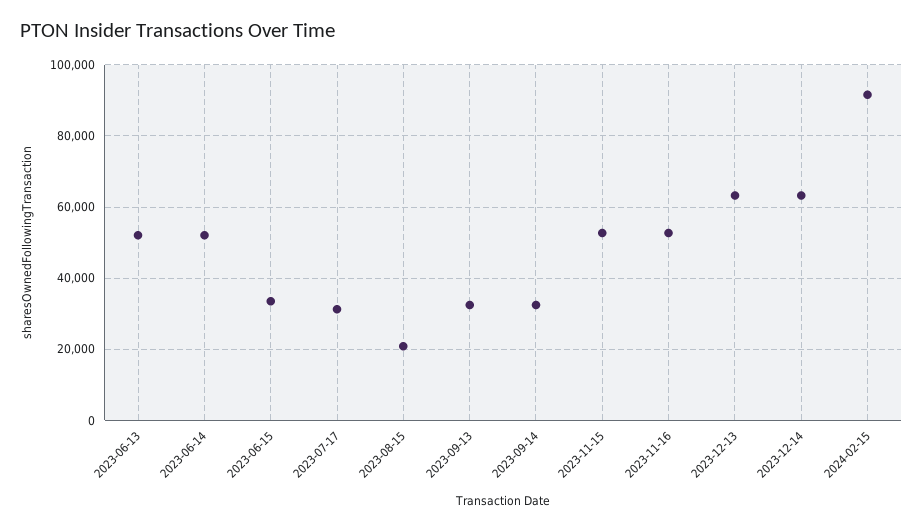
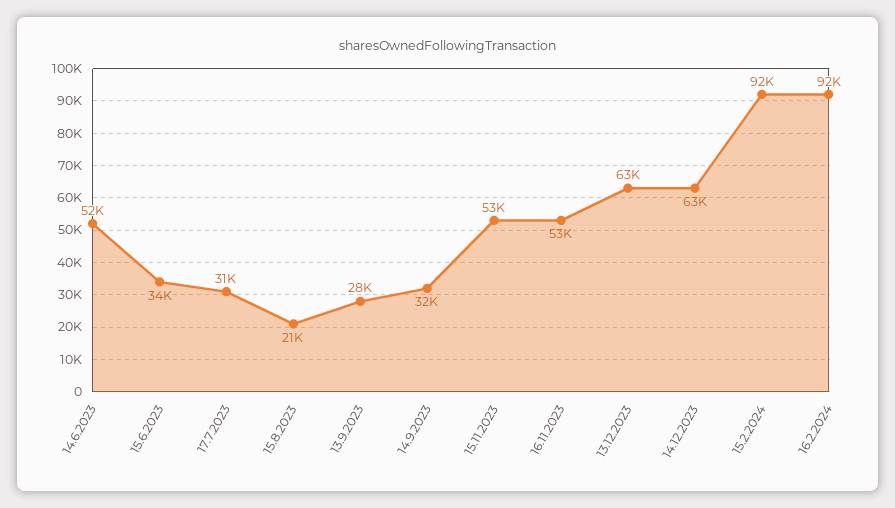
2023-06-13: 52000 -> none
2023-09-13: 32000 -> 28000
16.2.2024: none -> 92000

